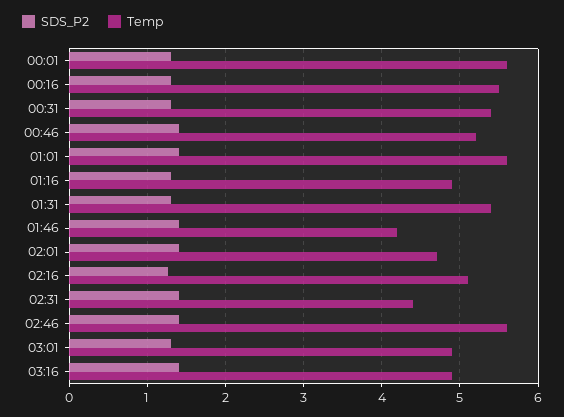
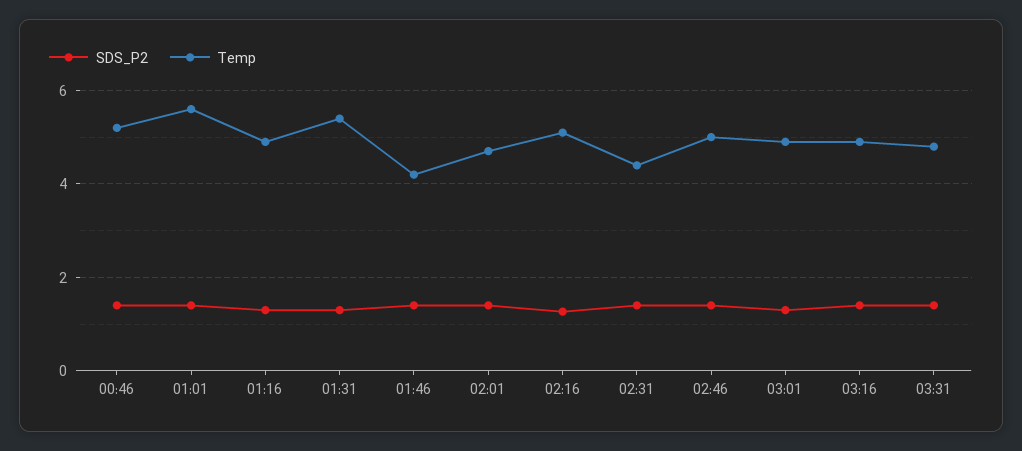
SDS_P2, 00:01: 1.3 -> none
Temp, 00:01: 5.6 -> none
SDS_P2, 00:16: 1.3 -> none
Temp, 00:16: 5.5 -> none
SDS_P2, 00:31: 1.3 -> none
Temp, 00:31: 5.4 -> none
Temp, 02:46: 5.6 -> 5
SDS_P2, 03:31: none -> 1.4
Temp, 03:31: none -> 4.8

